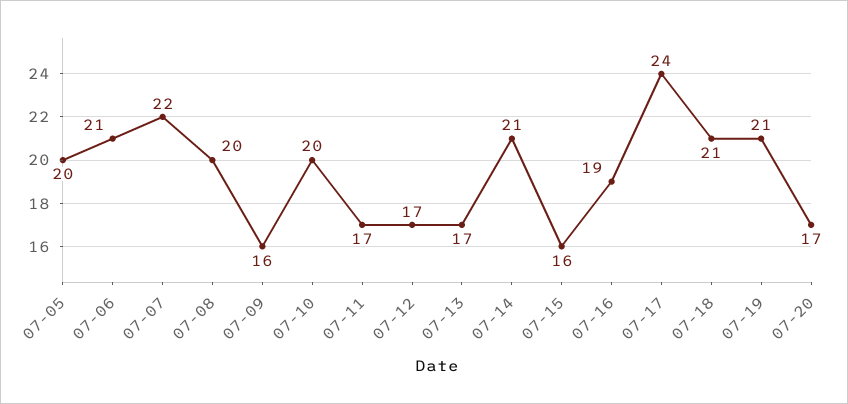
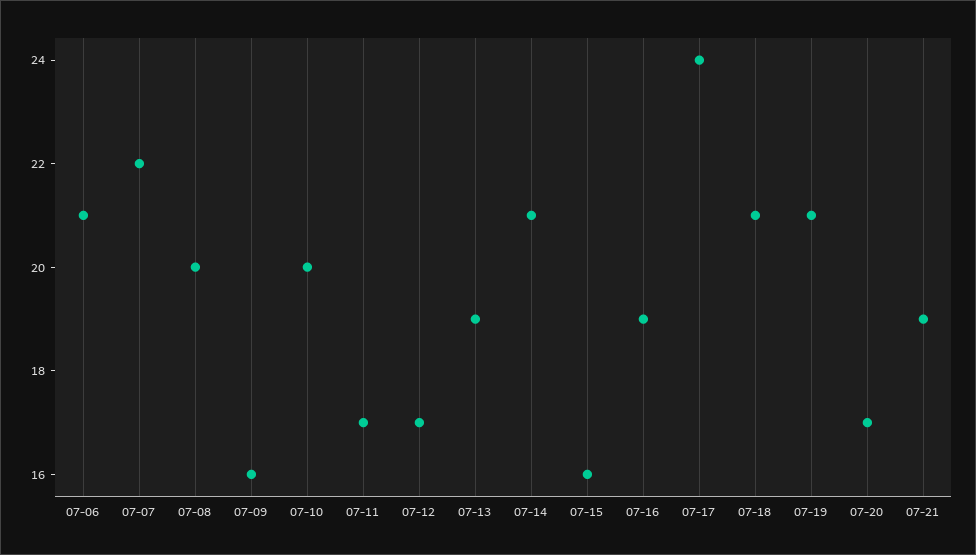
07-05: 20 -> none
07-13: 17 -> 19
07-21: none -> 19

